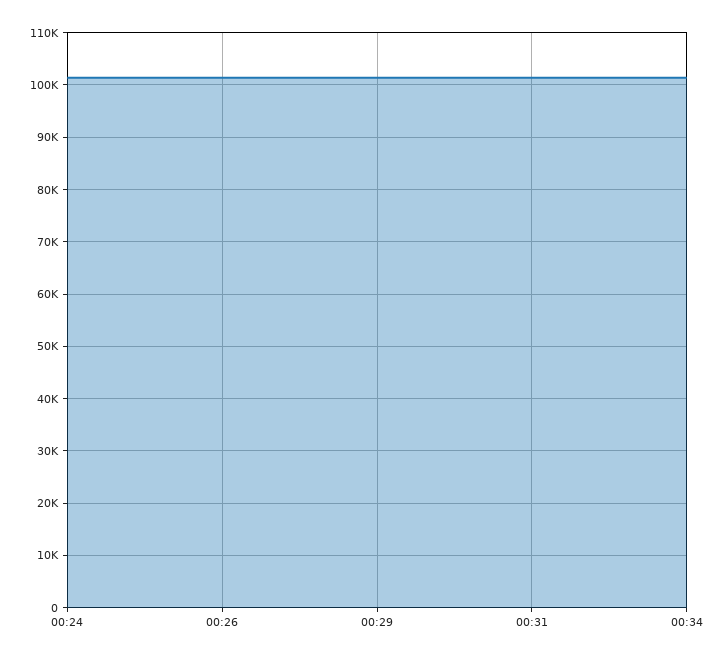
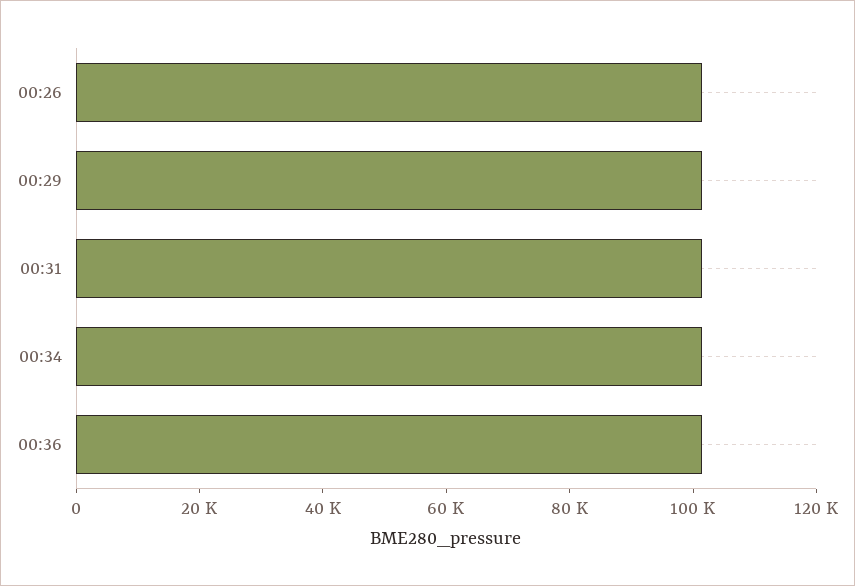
00:24: 102000 -> none
00:36: none -> 100000

